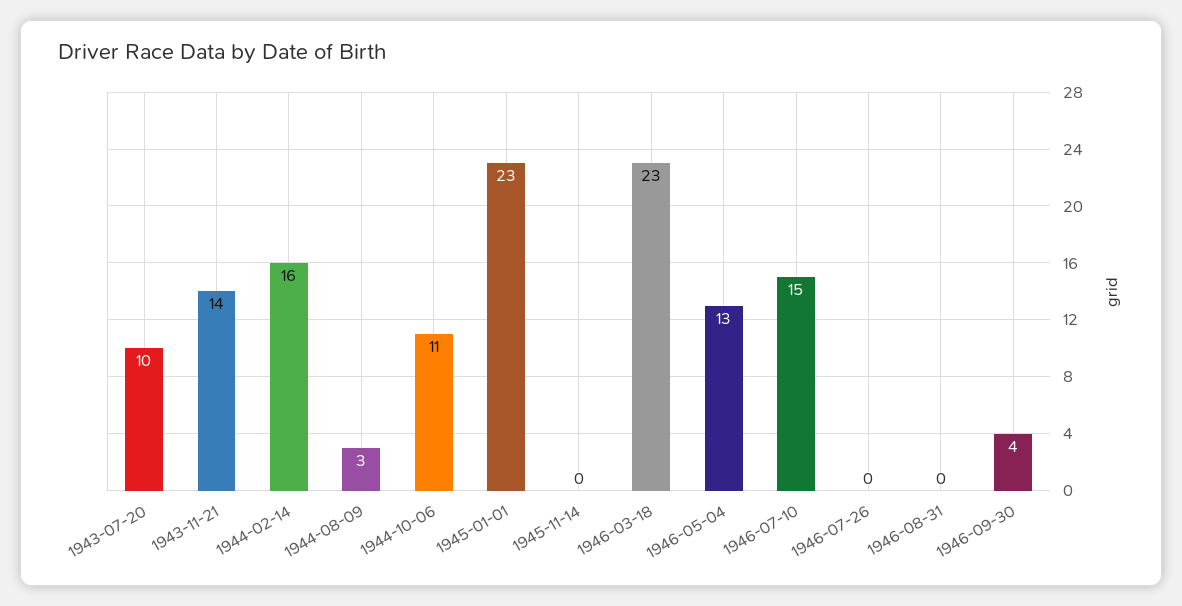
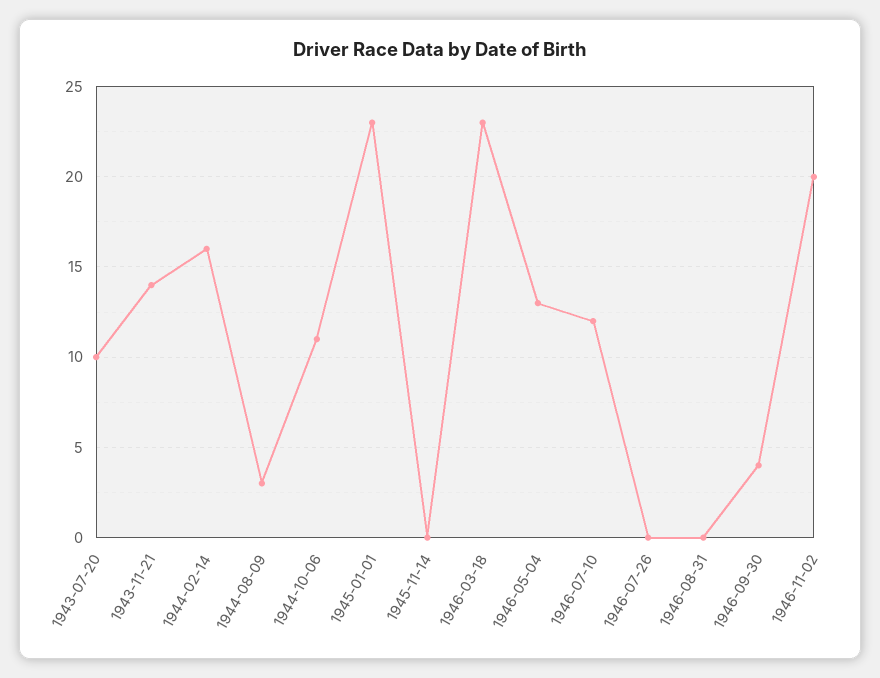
1946-07-10: 15 -> 12
1946-11-02: none -> 20

